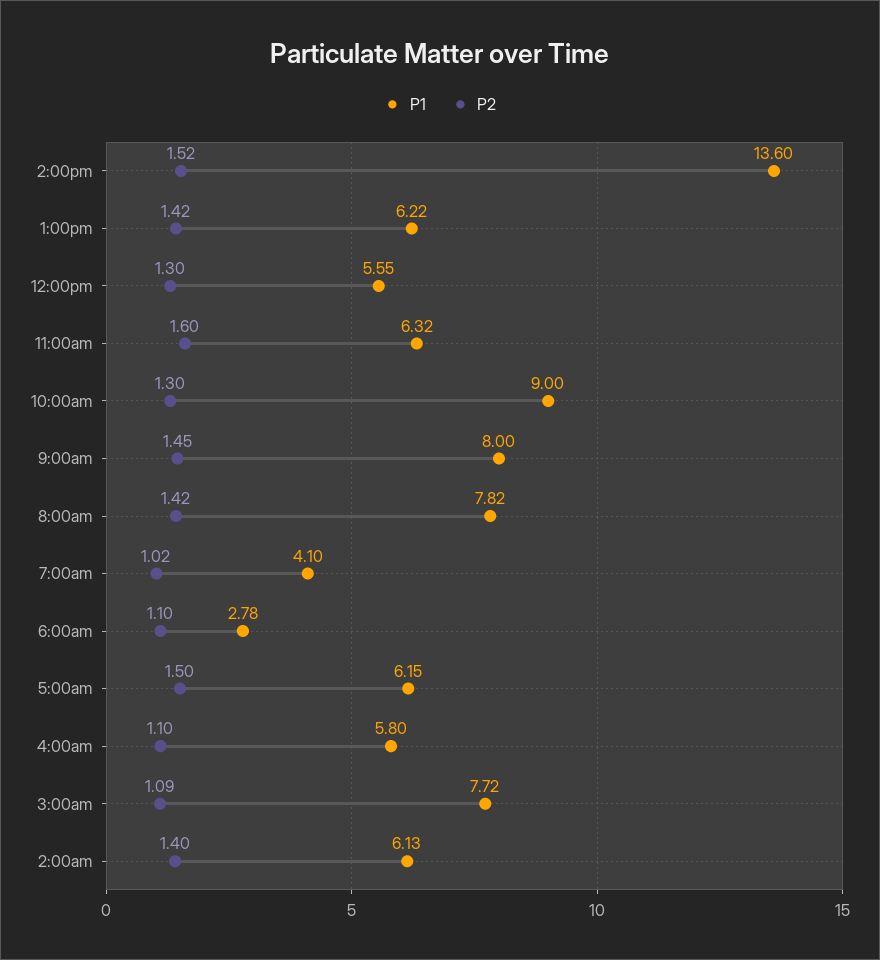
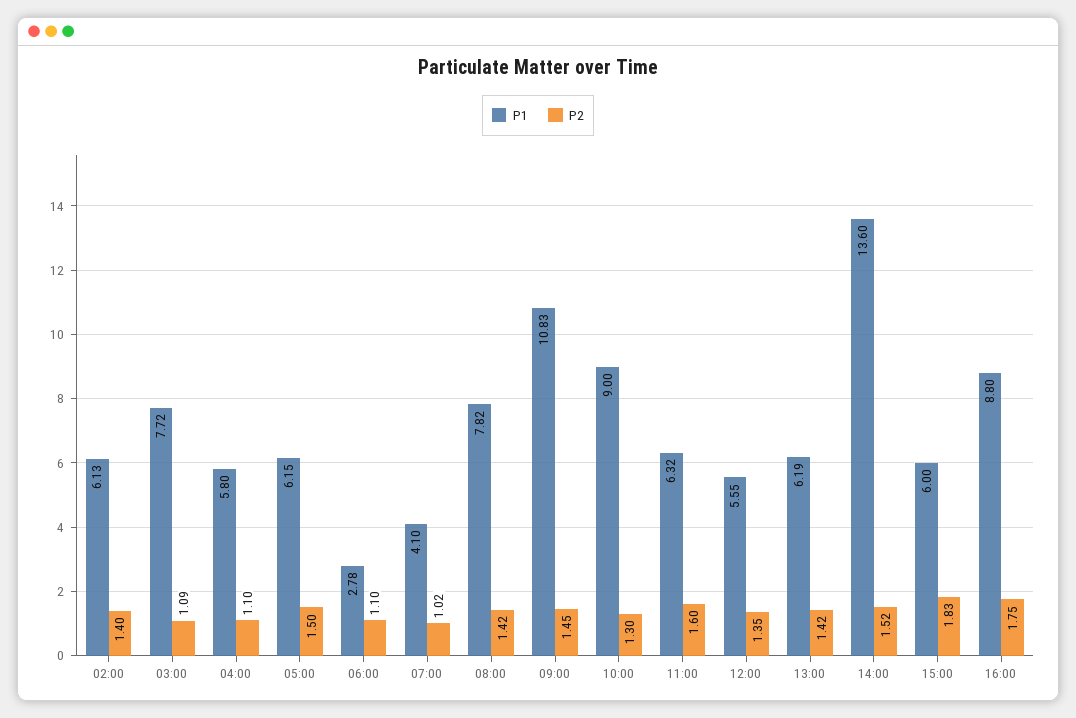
P1, 1:00pm: 6.22 -> 6.19
P2, 12:00pm: 1.3 -> 1.35
P1, 9:00am: 8 -> 10.83
P1, 15:00: none -> 6
P2, 15:00: none -> 1.83
P1, 16:00: none -> 8.8
P2, 16:00: none -> 1.75

